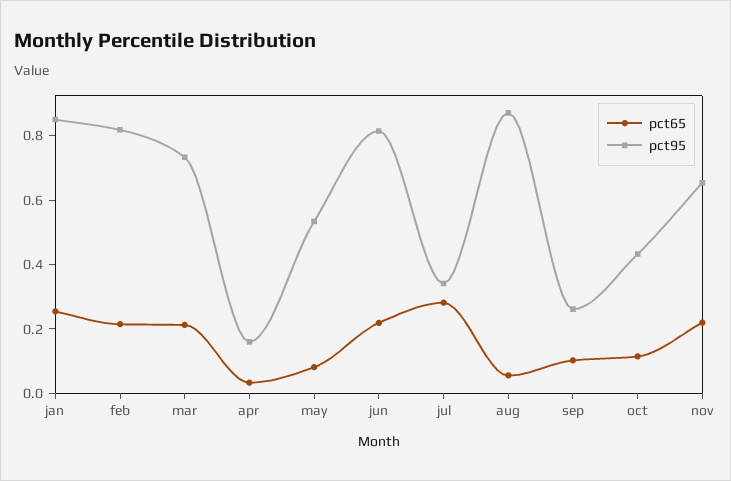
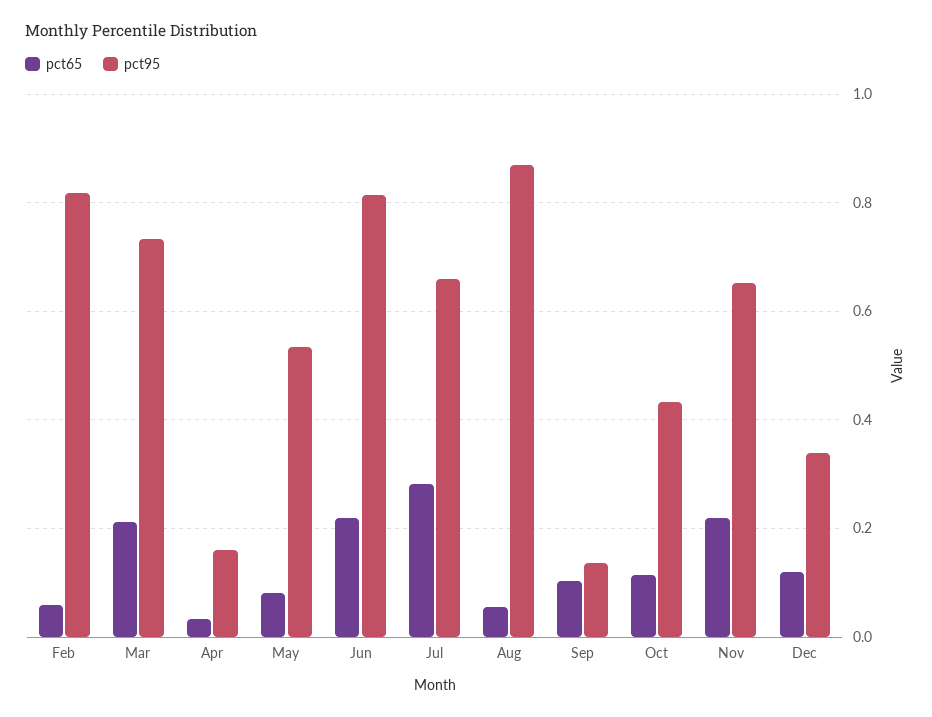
pct65, jan: 0.25 -> none
pct95, jan: 0.85 -> none
pct65, feb: 0.2 -> 0.06
pct95, jul: 0.35 -> 0.66
pct95, sep: 0.25 -> 0.14
pct65, Dec: none -> 0.12
pct95, Dec: none -> 0.34

